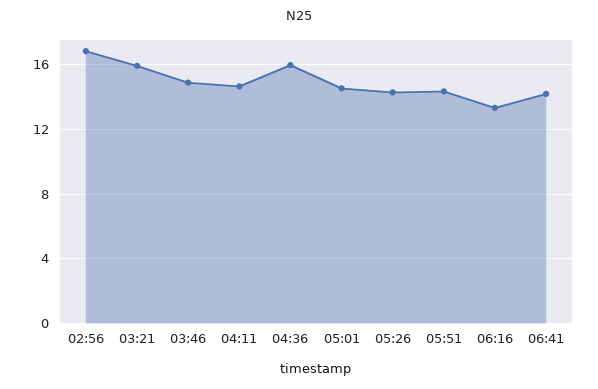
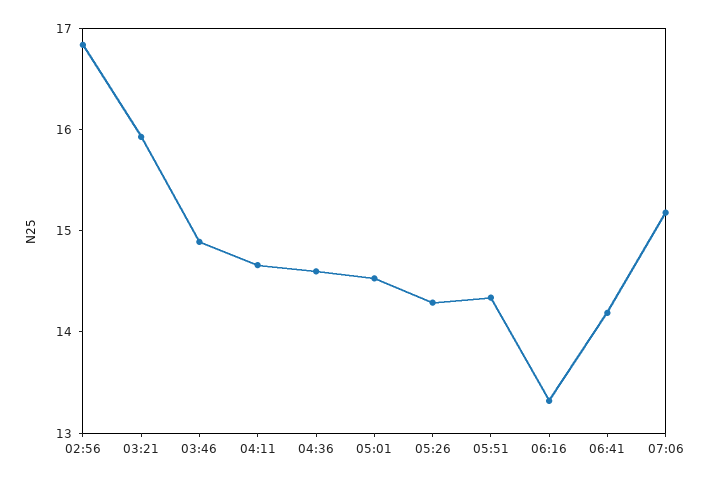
04:36: 16 -> 14.6
07:06: none -> 15.2

